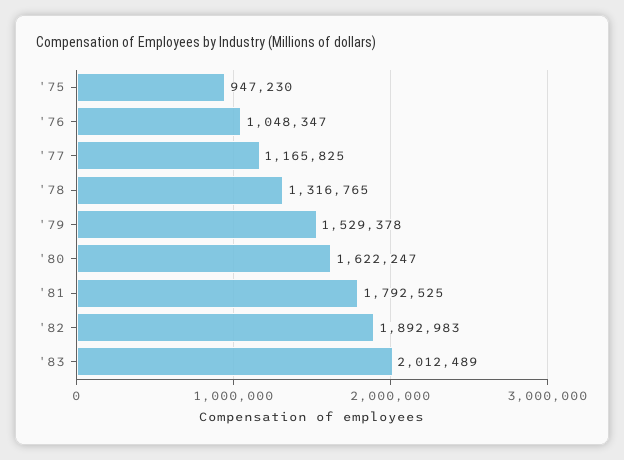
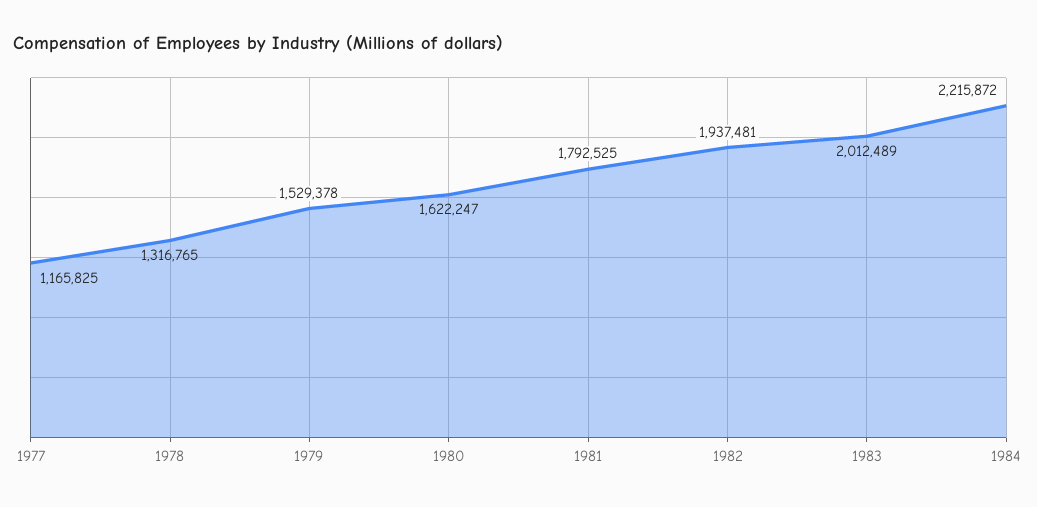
'75: 947230 -> none
'76: 1048347 -> none
'82: 1892983 -> 1937481
1984: none -> 2215872

